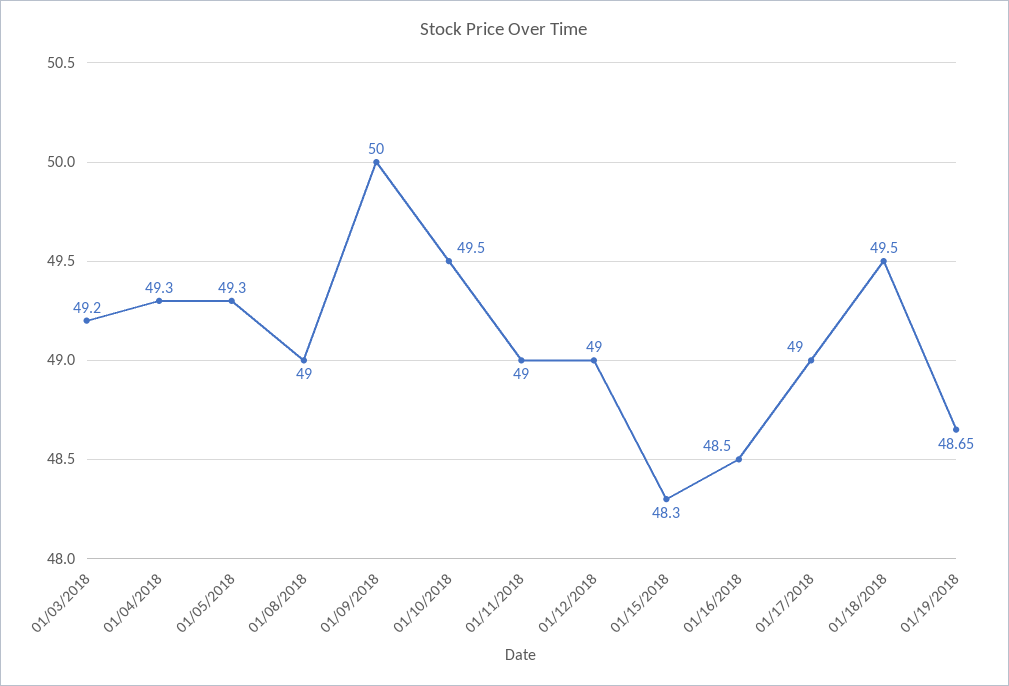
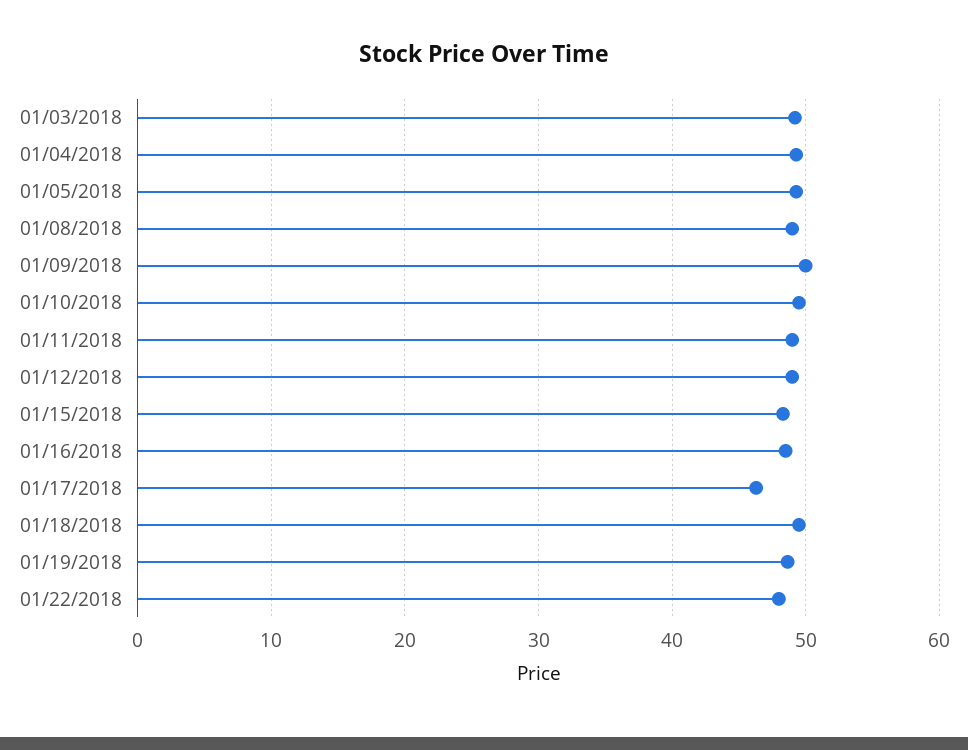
01/17/2018: 49 -> 46
01/22/2018: none -> 48

